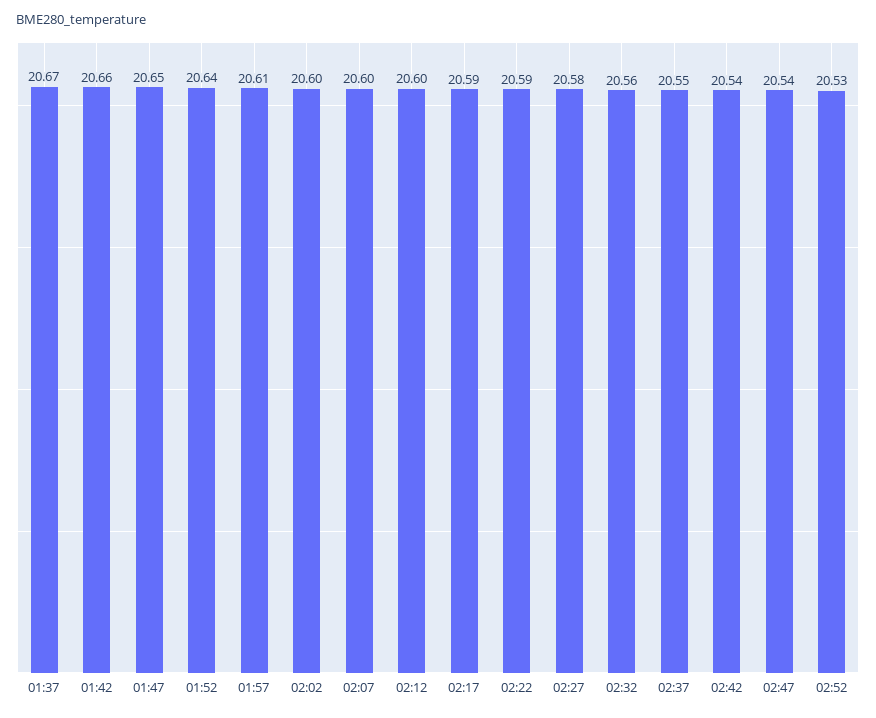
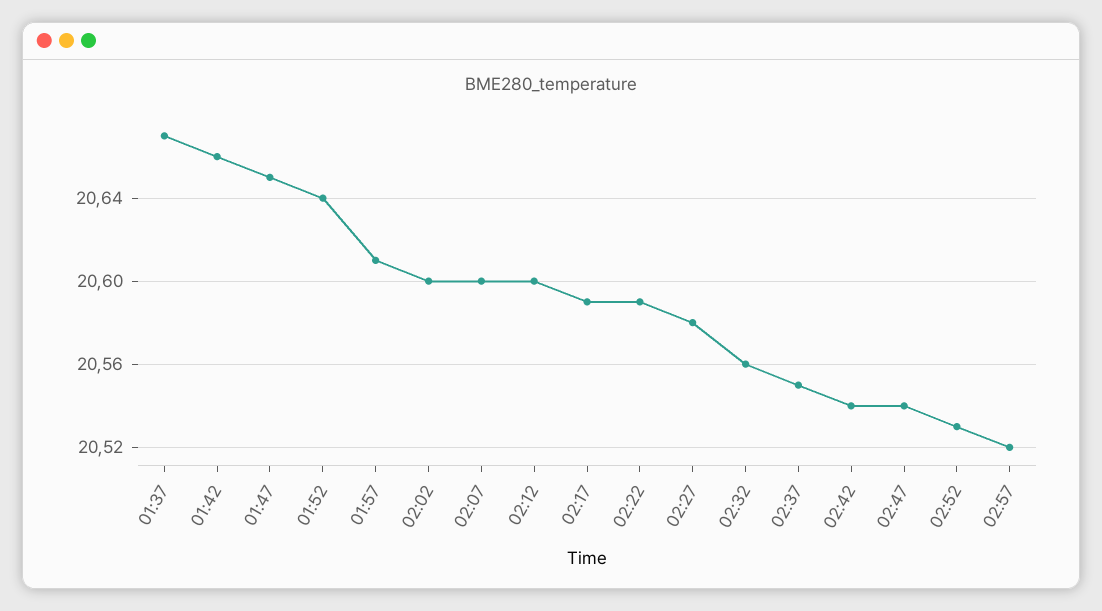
02:57: none -> 20.52

